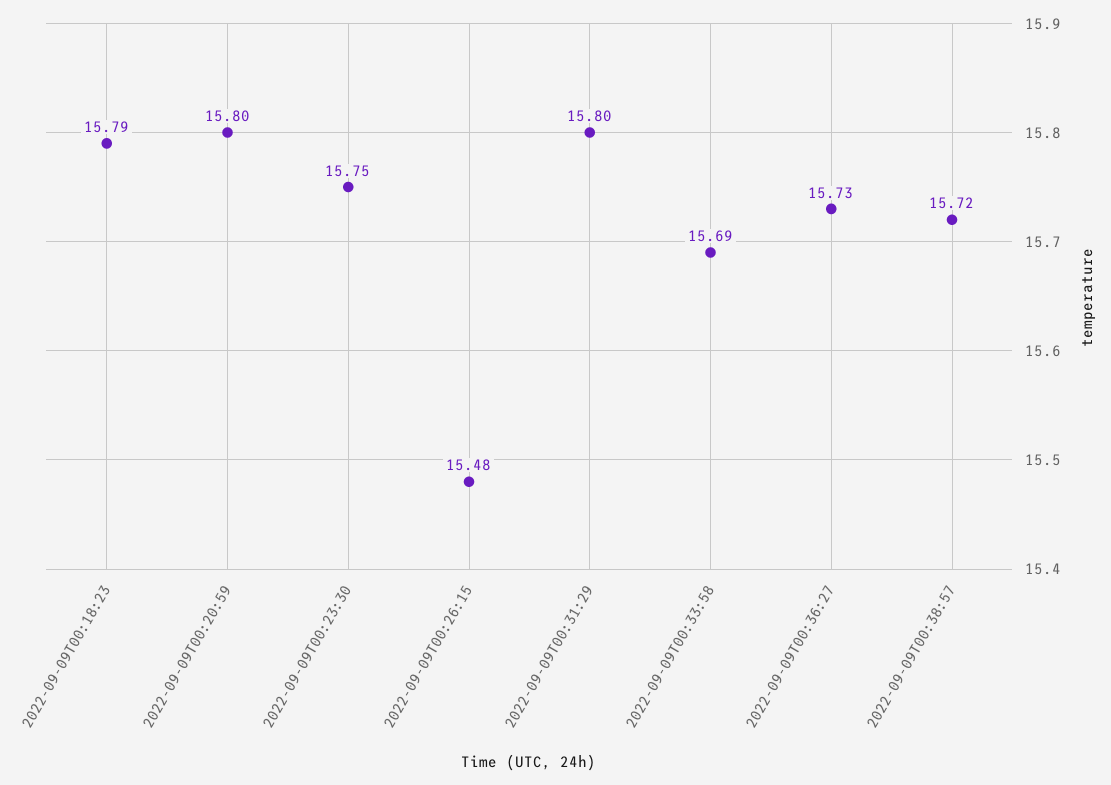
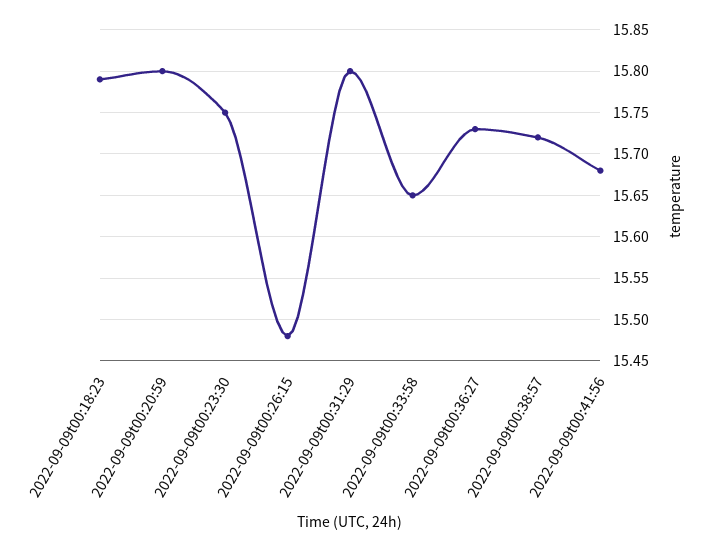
2022-09-09T00:33:58: 15.69 -> 15.65
2022-09-09t00:41:56: none -> 15.68

